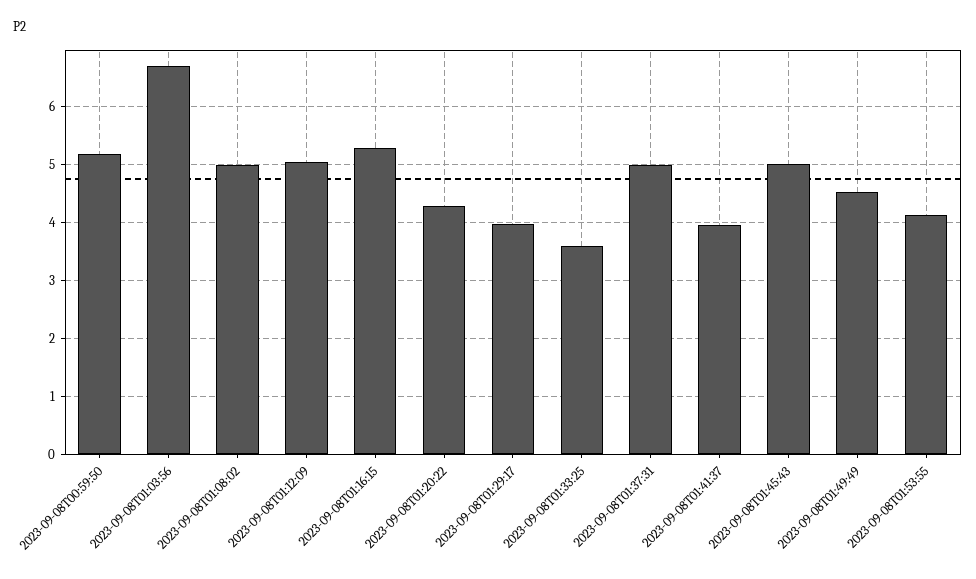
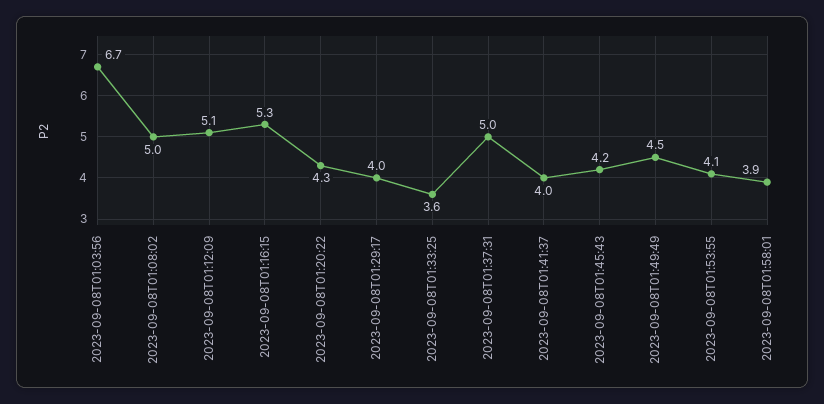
2023-09-08T00:59:50: 5.2 -> none
2023-09-08T01:45:43: 5 -> 4.2
2023-09-08T01:58:01: none -> 3.9

